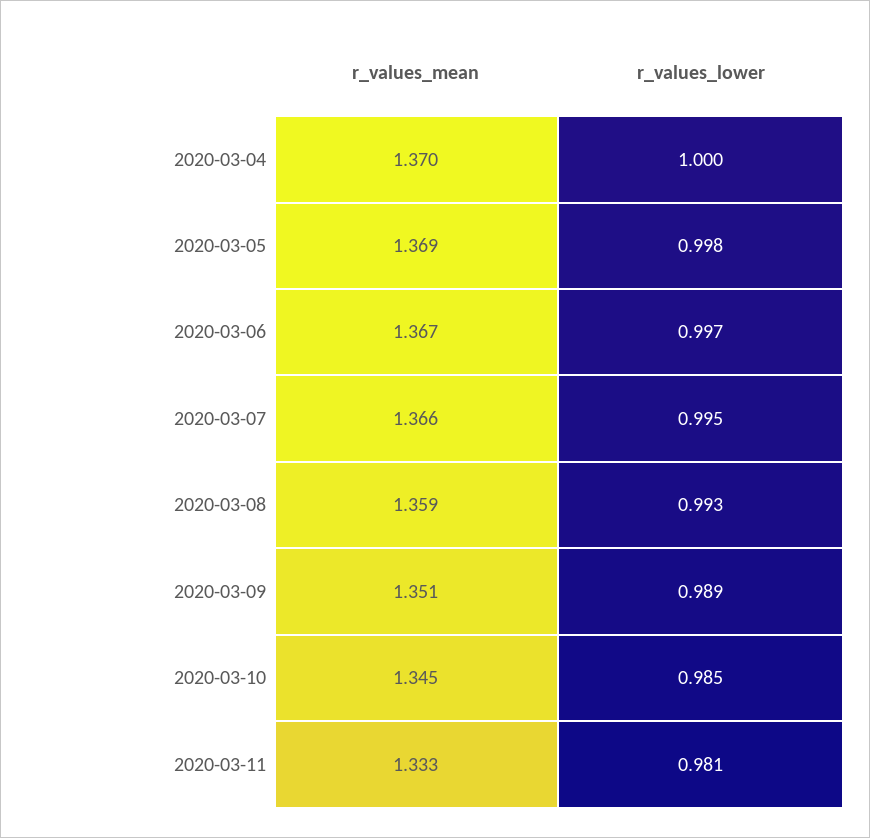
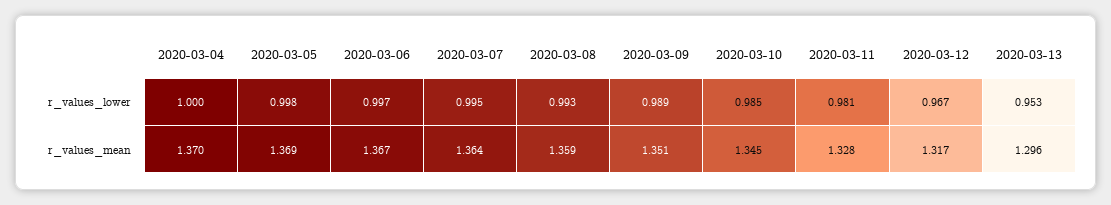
r_values_mean, 2020-03-07: 1.366 -> 1.364
r_values_mean, 2020-03-11: 1.333 -> 1.328
r_values_lower, 2020-03-12: none -> 0.967
r_values_lower, 2020-03-13: none -> 0.953
r_values_mean, 2020-03-12: none -> 1.317
r_values_mean, 2020-03-13: none -> 1.296

